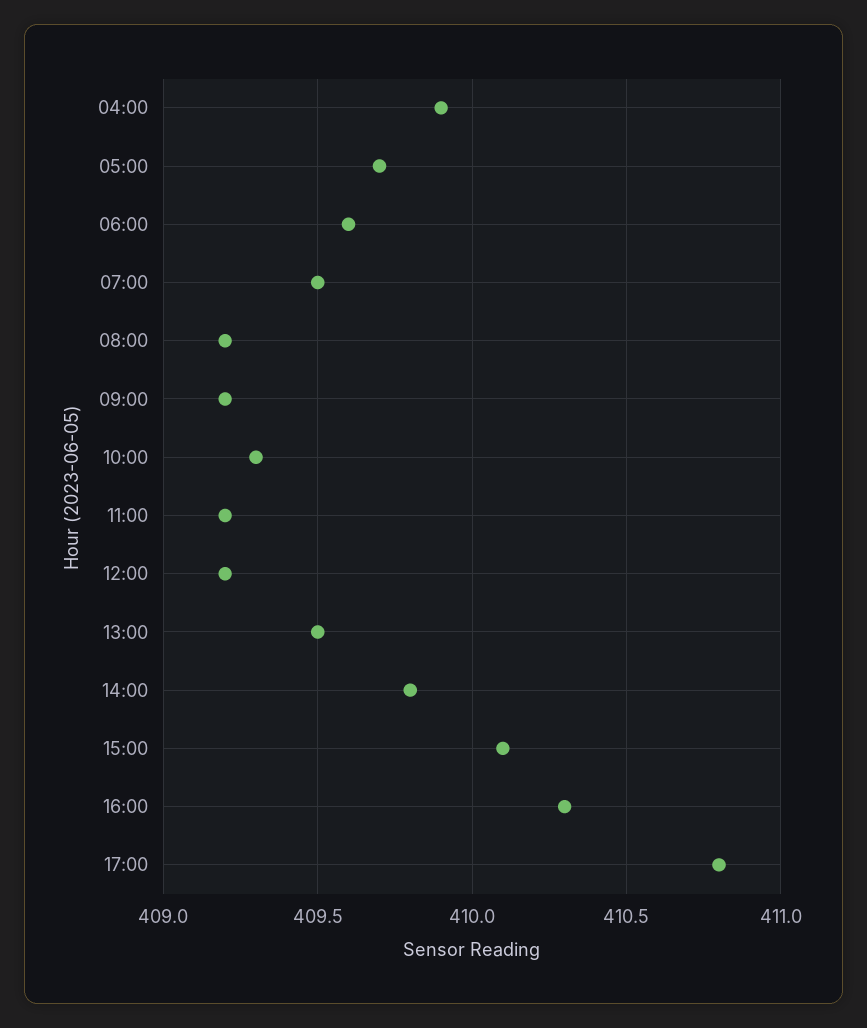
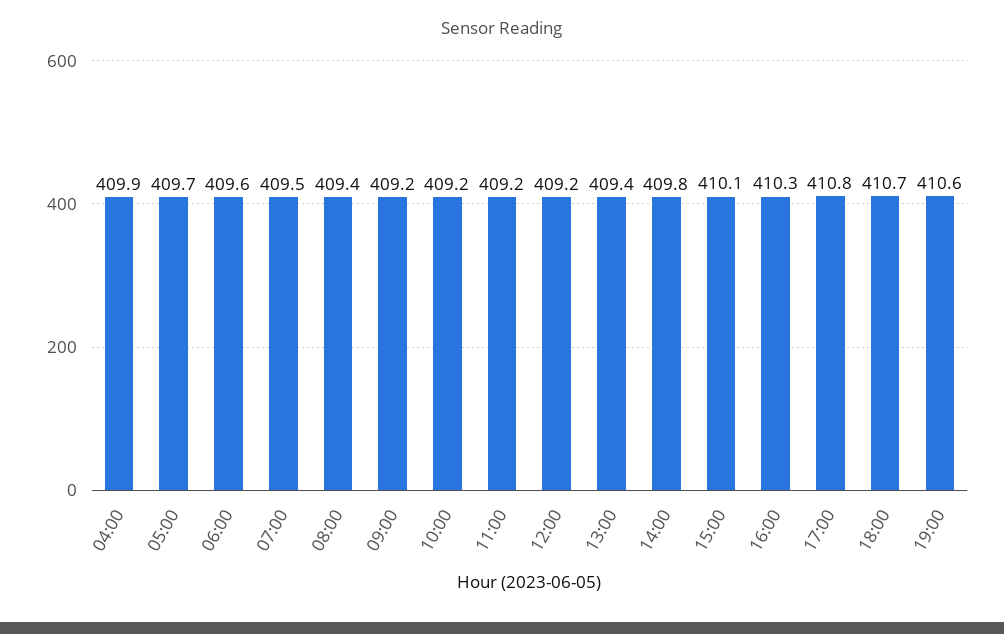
08:00: 409.2 -> 409.4
10:00: 409.3 -> 409.2
13:00: 409.5 -> 409.4
18:00: none -> 410.7
19:00: none -> 410.6

